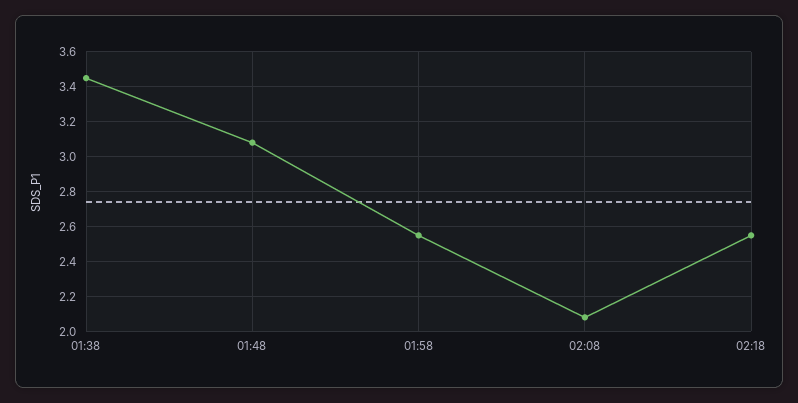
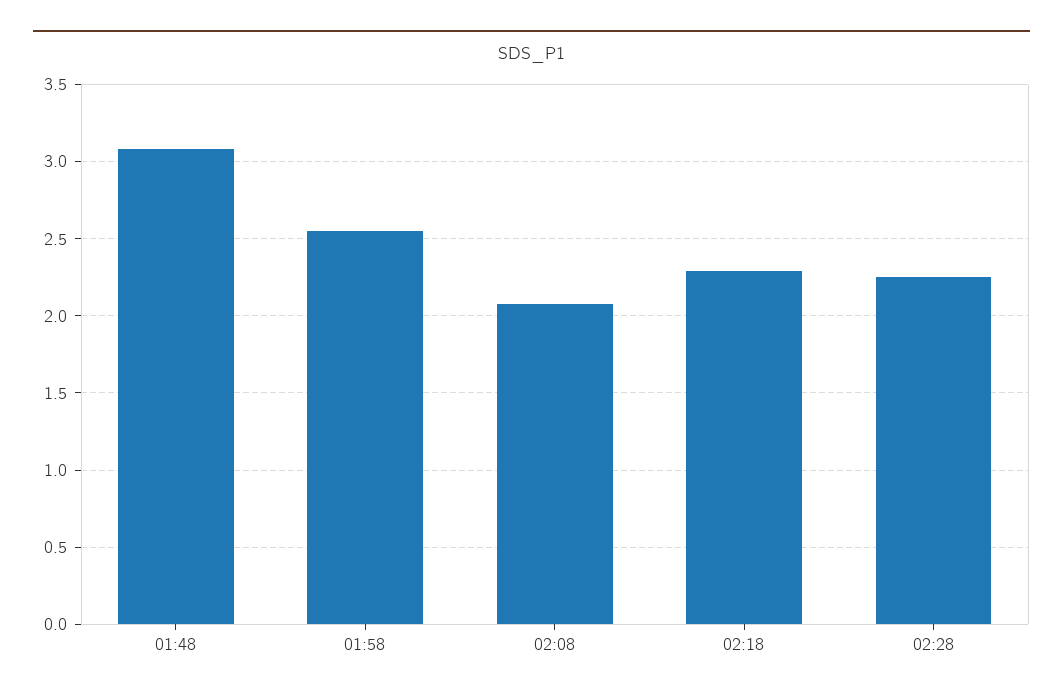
01:38: 3.45 -> none
02:18: 2.55 -> 2.3
02:28: none -> 2.25

